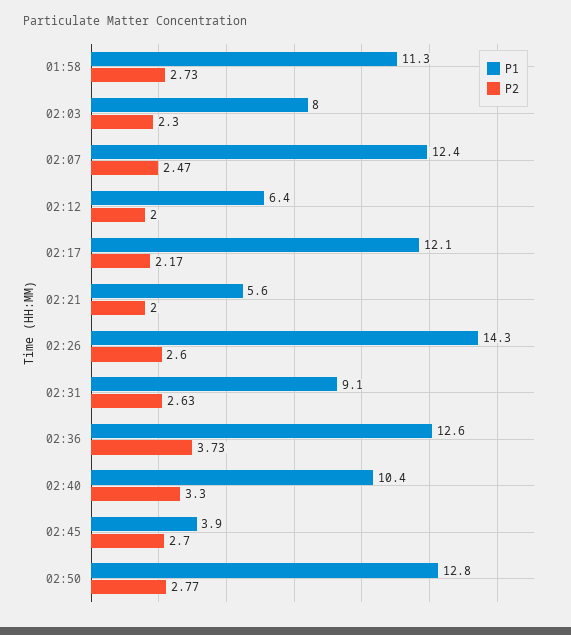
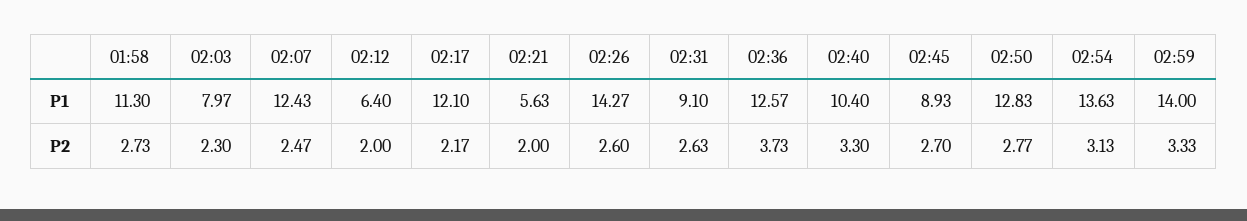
P1, 02:45: 3.9 -> 8.93
P1, 02:54: none -> 13.63
P1, 02:59: none -> 14
P2, 02:54: none -> 3.13
P2, 02:59: none -> 3.33

